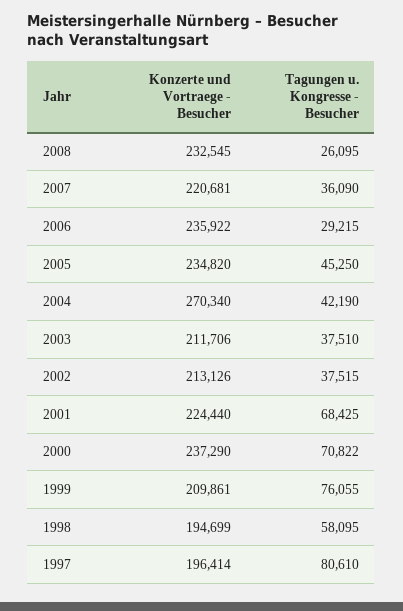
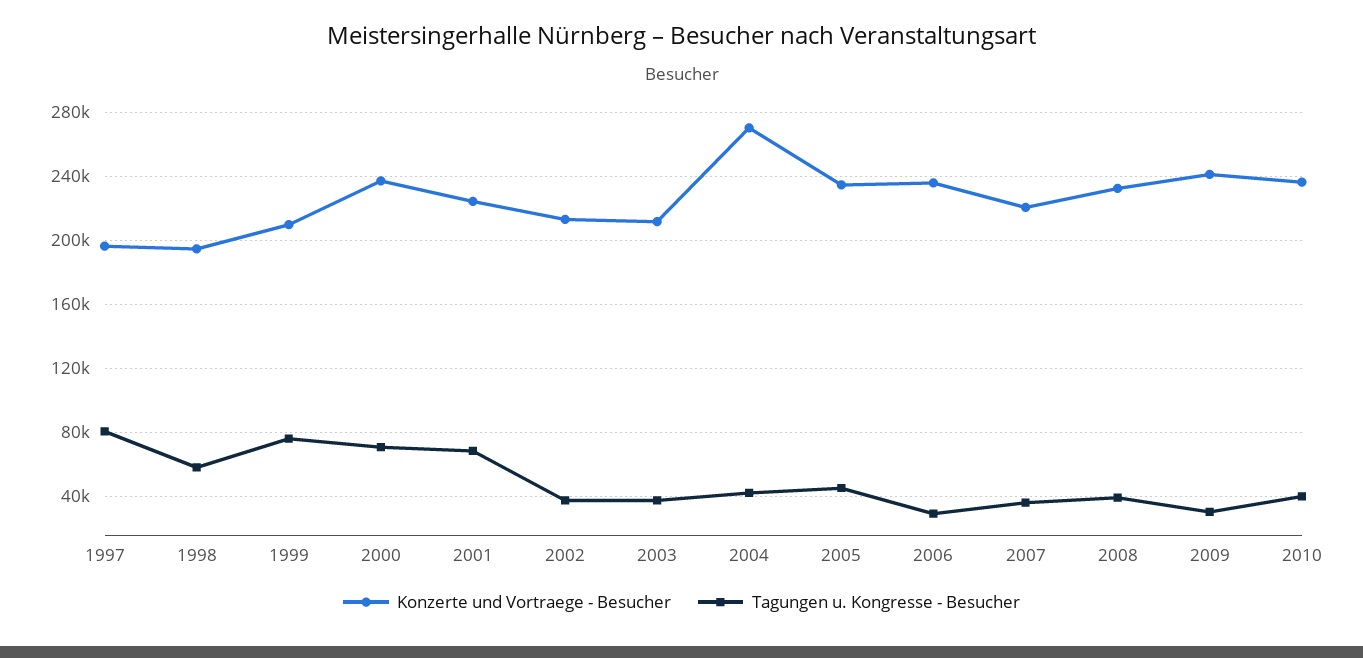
Tagungen u. Kongresse - Besucher, 2008: 26095 -> 40000
Konzerte und Vortraege - Besucher, 2009: none -> 240000
Tagungen u. Kongresse - Besucher, 2009: none -> 30000
Konzerte und Vortraege - Besucher, 2010: none -> 235000
Tagungen u. Kongresse - Besucher, 2010: none -> 40000

